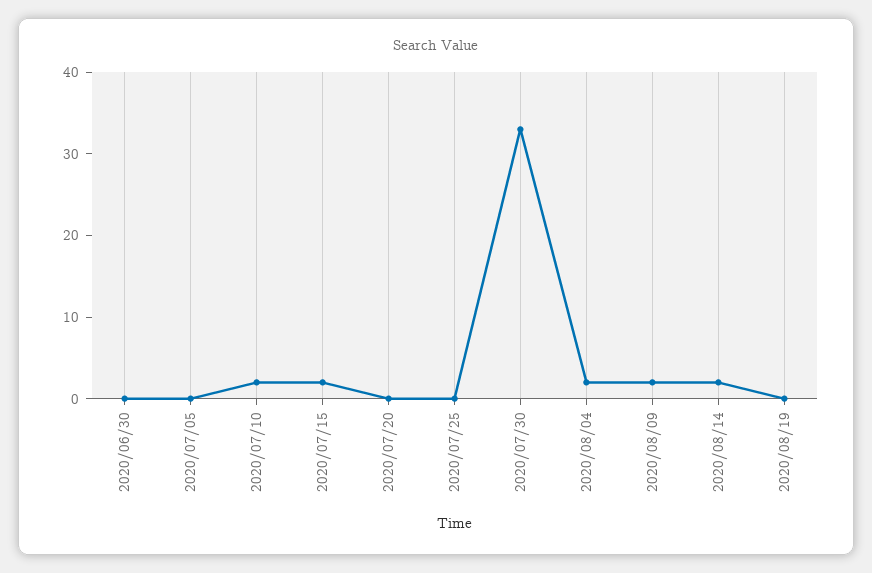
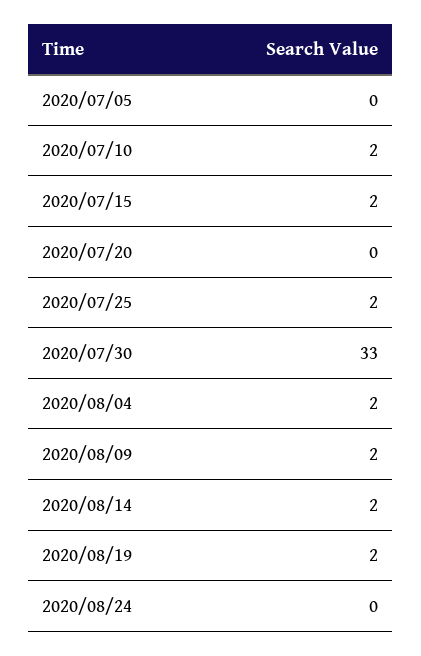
2020/06/30: 0 -> none
2020/07/25: 0 -> 2
2020/08/19: 0 -> 2
2020/08/24: none -> 0

